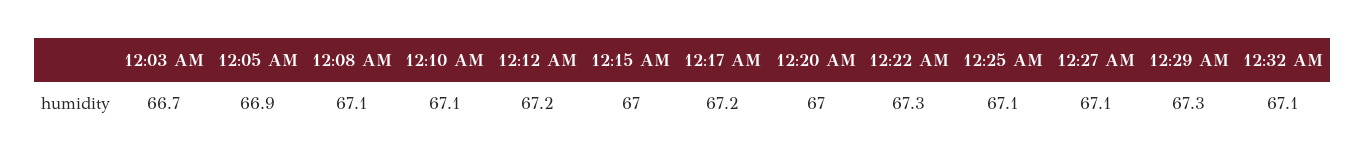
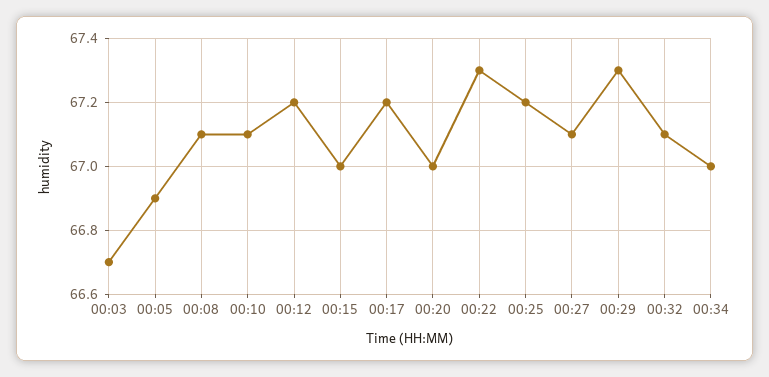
12:25 AM: 67.1 -> 67.2
00:34: none -> 67

